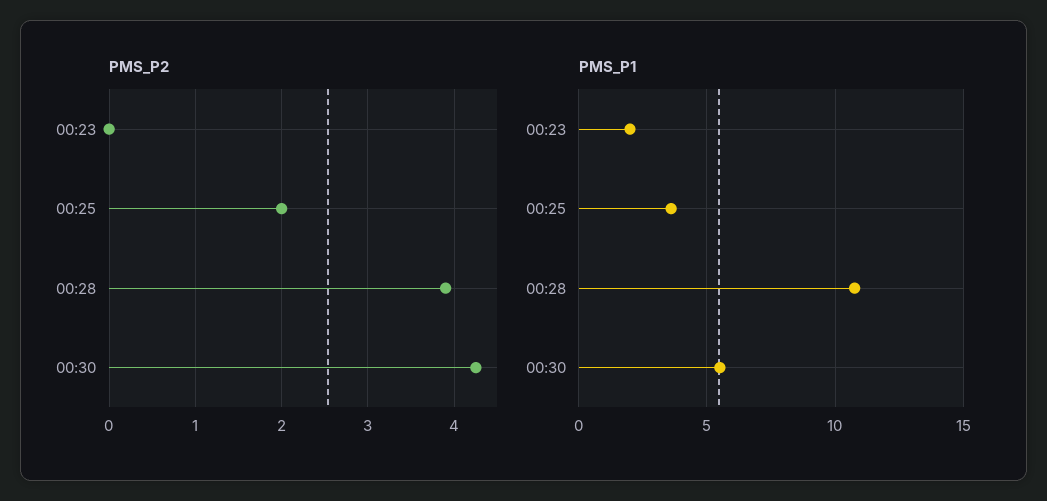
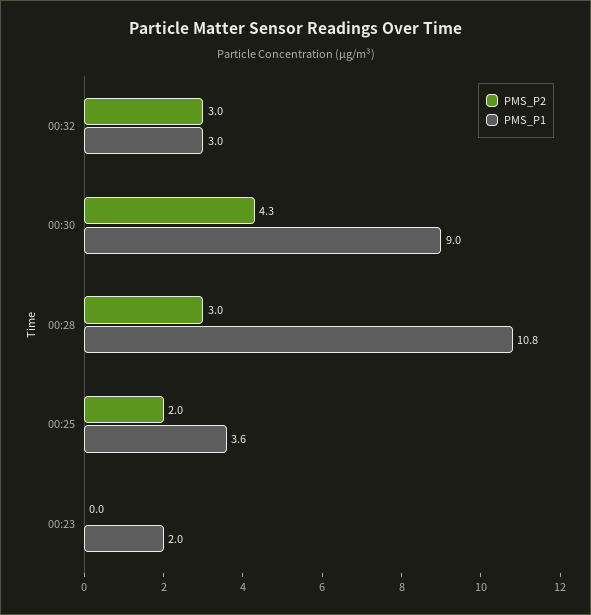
PMS_P2, 00:28: 3.9 -> 3
PMS_P1, 00:30: 5.5 -> 9
PMS_P2, 00:32: none -> 3
PMS_P1, 00:32: none -> 3

